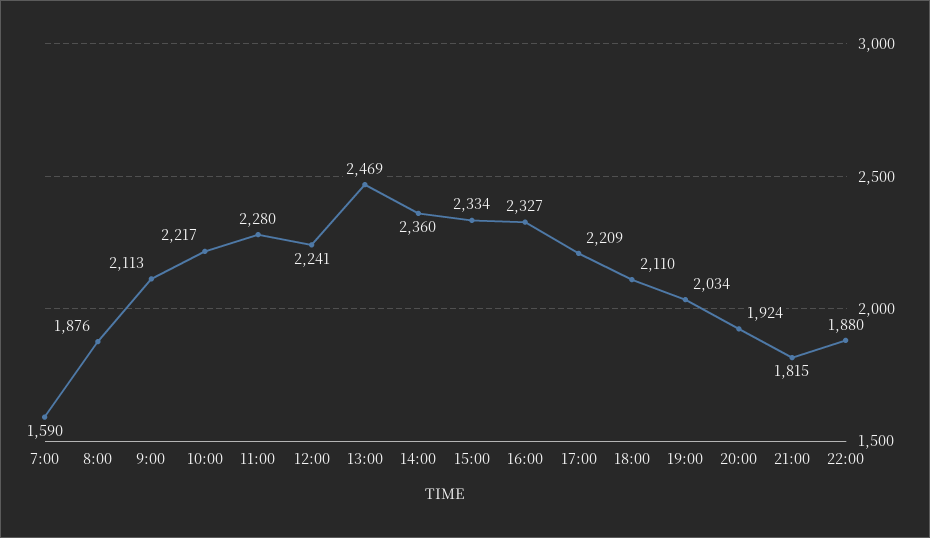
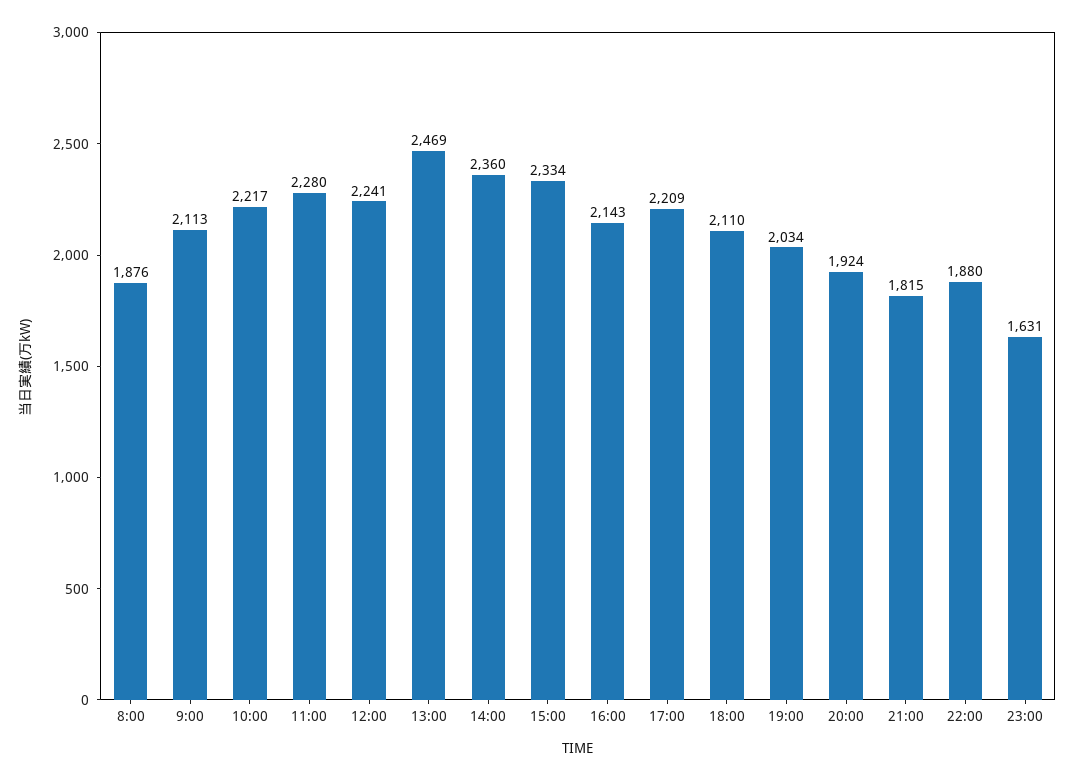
7:00: 1590 -> none
16:00: 2327 -> 2143
23:00: none -> 1631

